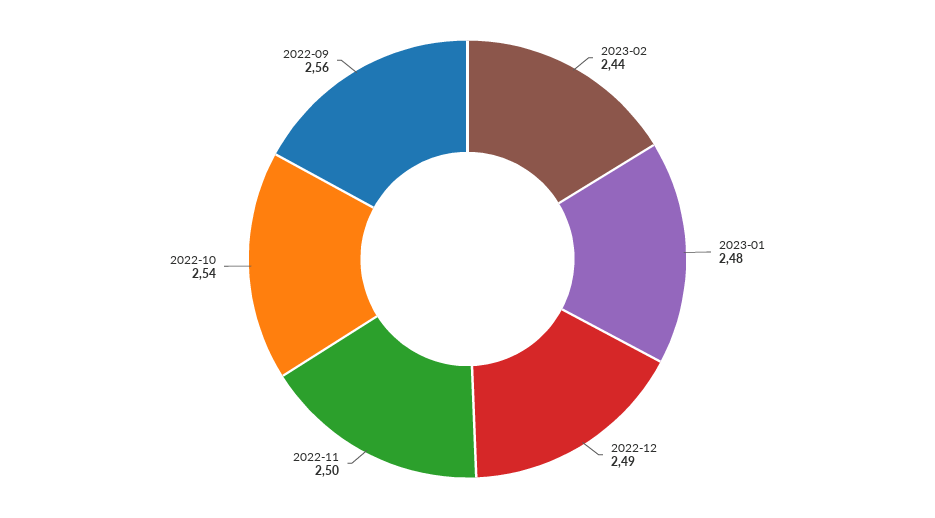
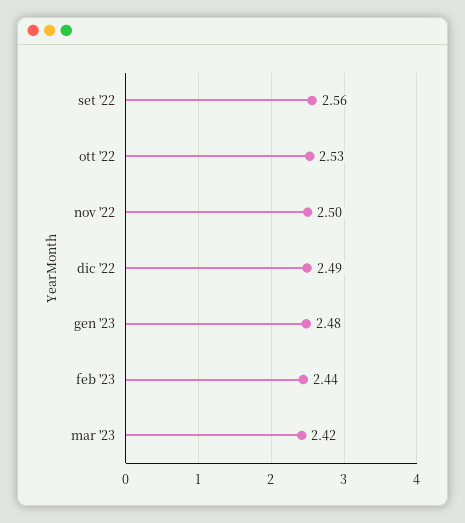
2022-10: 2.54 -> 2.53
mar '23: none -> 2.42

